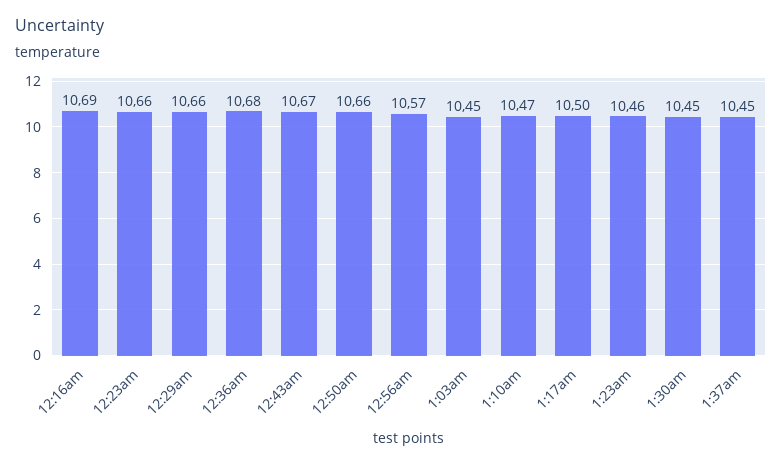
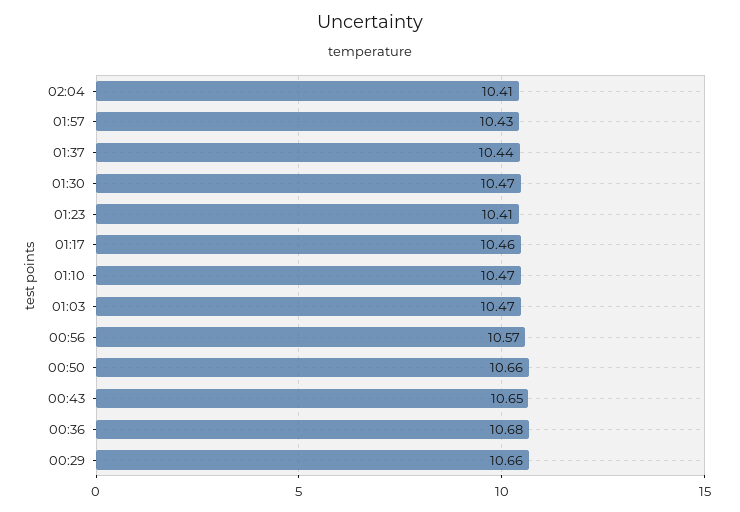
12:16am: 10.69 -> none
12:23am: 10.66 -> none
12:43am: 10.67 -> 10.65
1:03am: 10.45 -> 10.47
1:17am: 10.5 -> 10.46
1:23am: 10.46 -> 10.41
1:30am: 10.45 -> 10.47
1:37am: 10.45 -> 10.44
02:04: none -> 10.41
01:57: none -> 10.43

